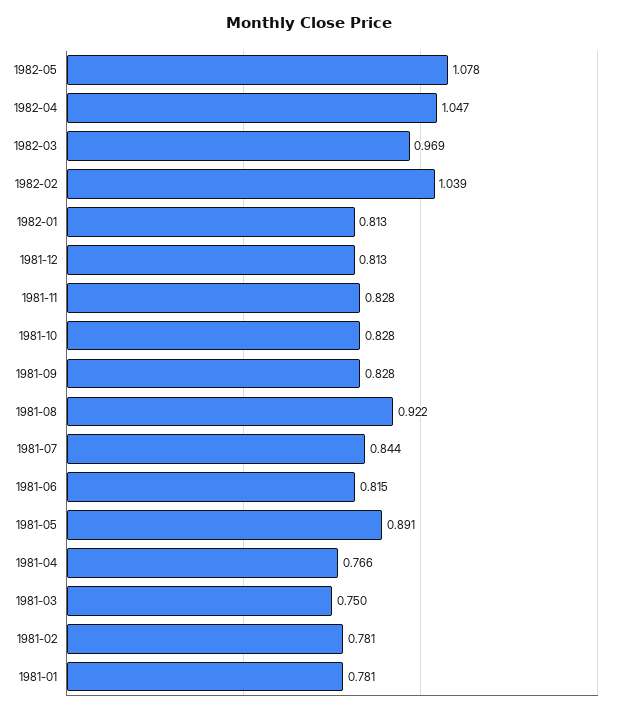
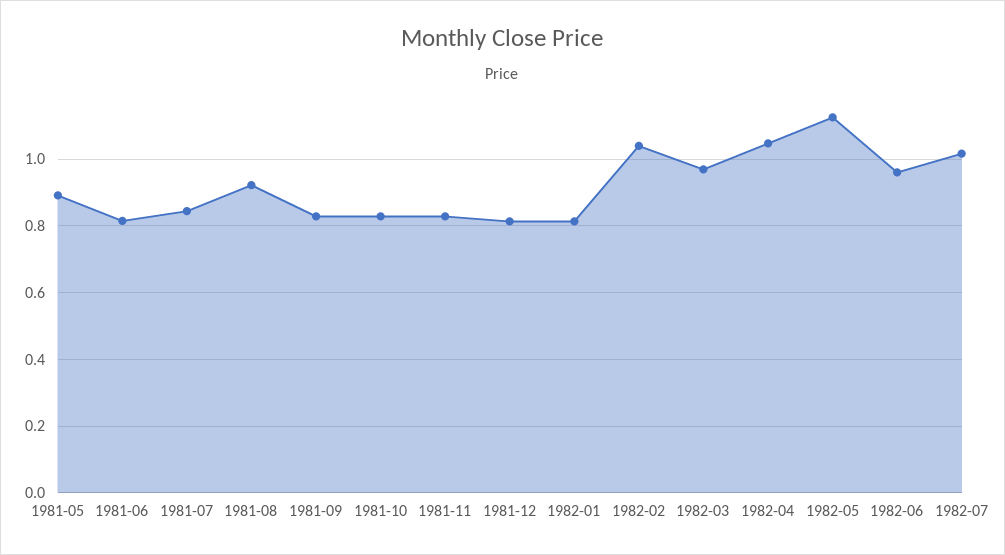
1982-05: 1.078 -> 1.12
1981-04: 0.766 -> none
1981-03: 0.75 -> none
1981-02: 0.781 -> none
1981-01: 0.781 -> none
1982-06: none -> 0.96
1982-07: none -> 1.02

